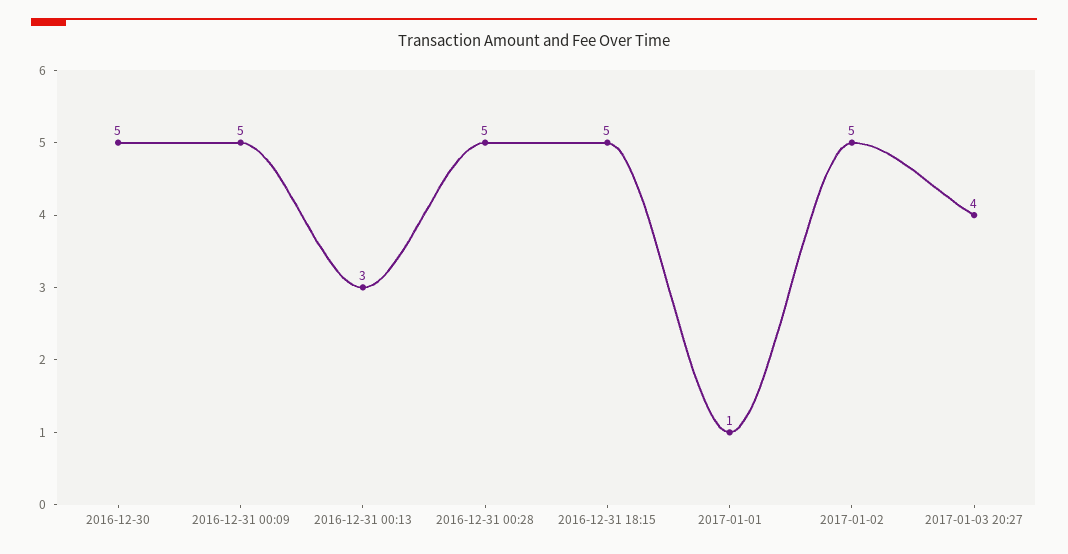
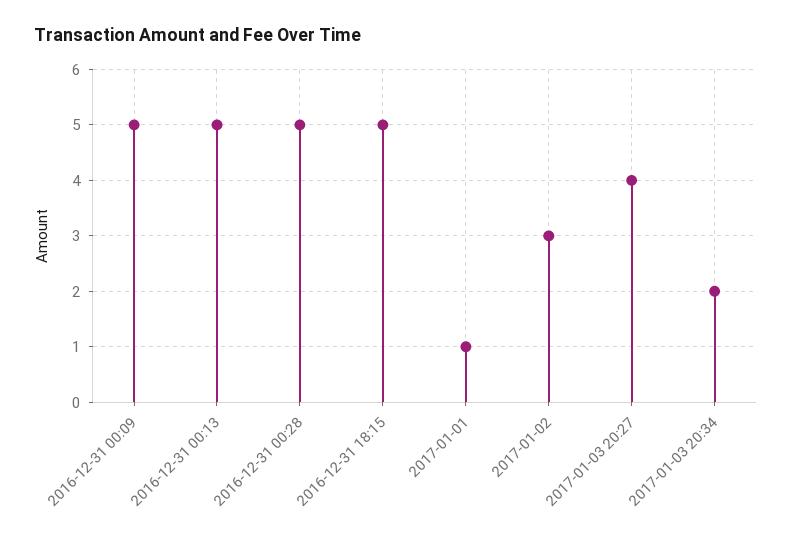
2016-12-30: 5 -> none
2016-12-31 00:13: 3 -> 5
2017-01-02: 5 -> 3
2017-01-03 20:34: none -> 2

